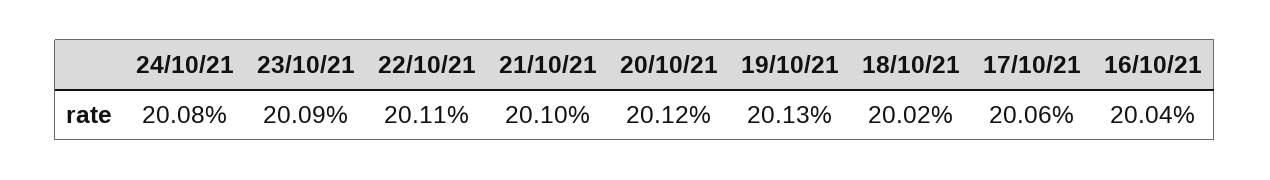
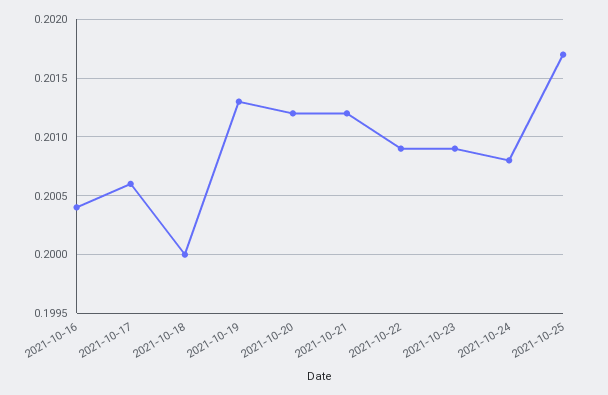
22/10/21: 0.2011 -> 0.2009
21/10/21: 0.201 -> 0.2012
18/10/21: 0.2002 -> 0.2
2021-10-25: none -> 0.2017

